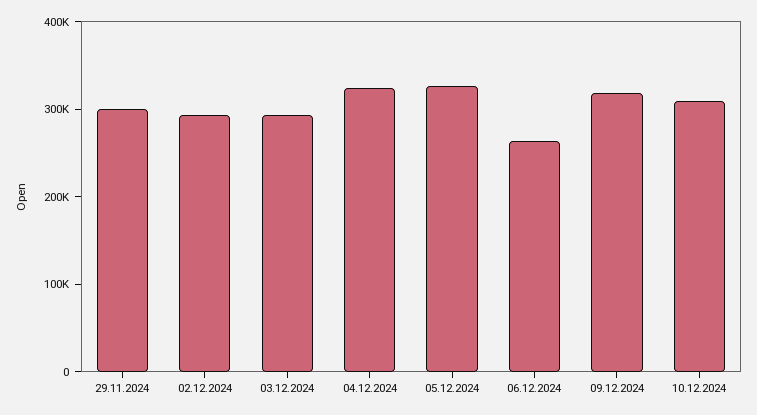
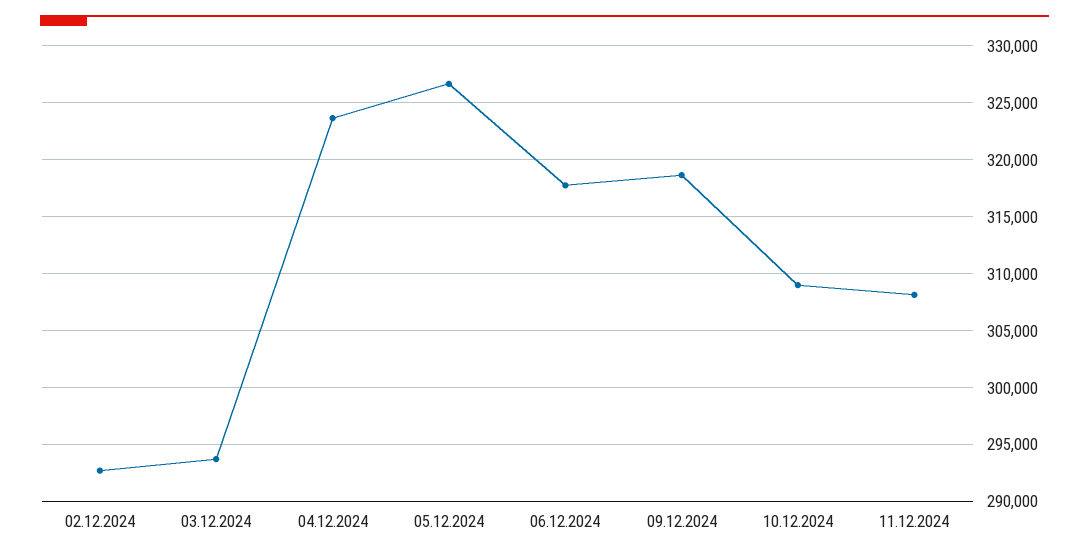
29.11.2024: 300000 -> none
06.12.2024: 260000 -> 318000
11.12.2024: none -> 308000

